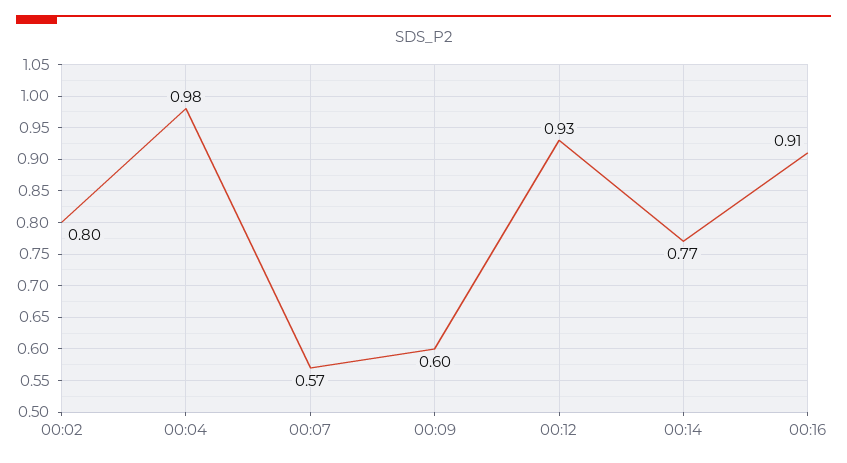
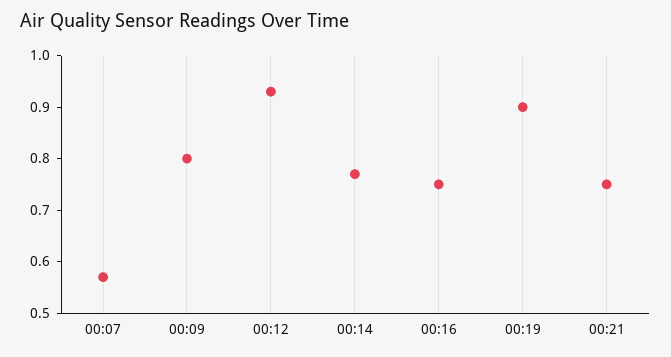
00:02: 0.8 -> none
00:04: 0.98 -> none
00:09: 0.6 -> 0.8
00:16: 0.91 -> 0.75
00:19: none -> 0.9
00:21: none -> 0.75

